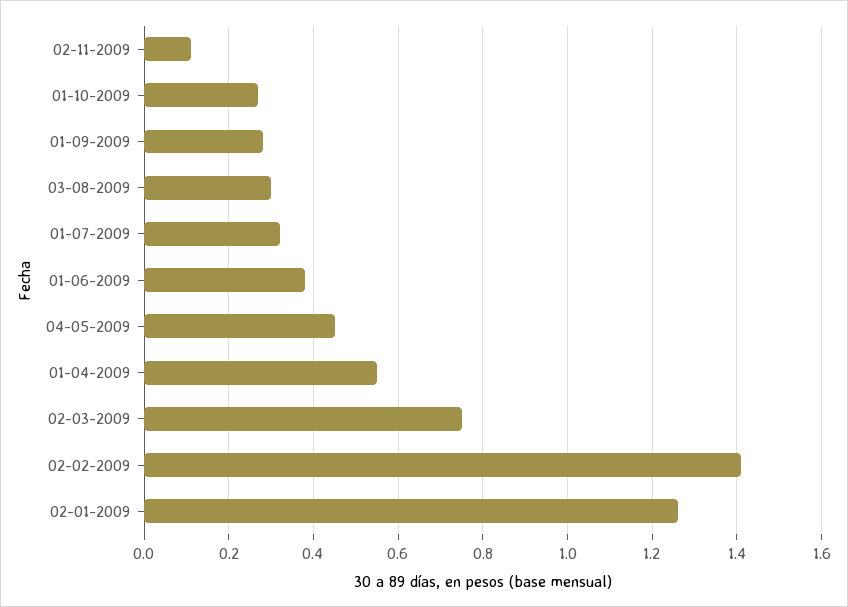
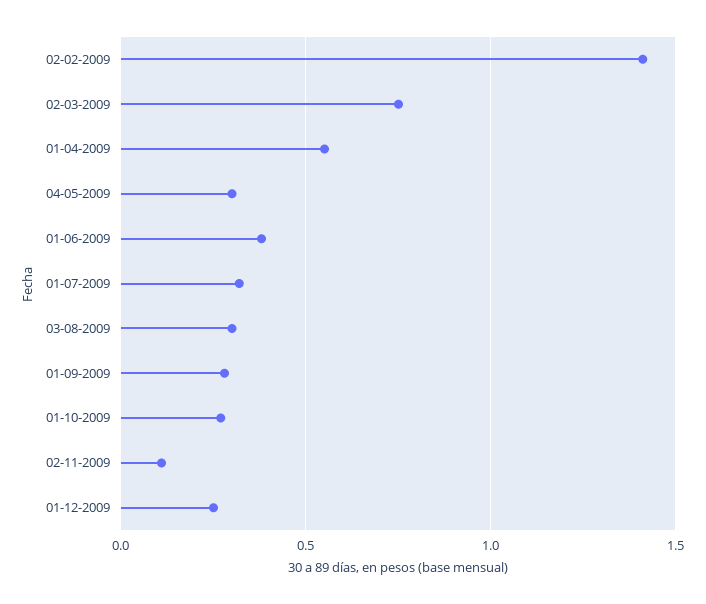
04-05-2009: 0.45 -> 0.3
02-01-2009: 1.25 -> none
01-12-2009: none -> 0.25

